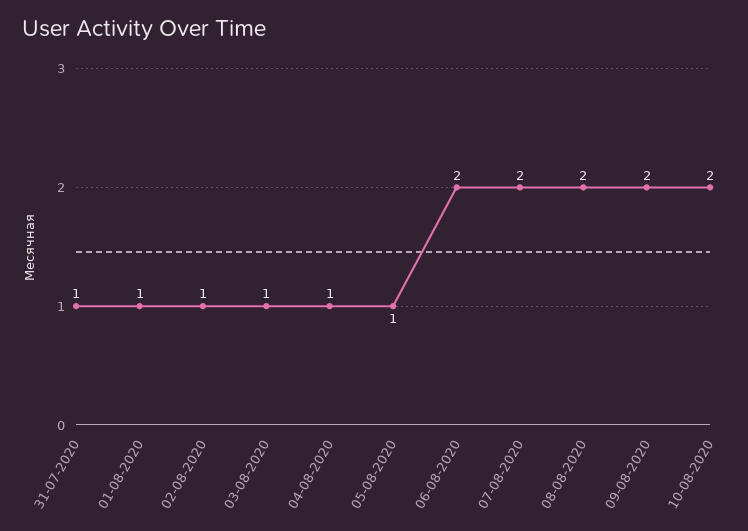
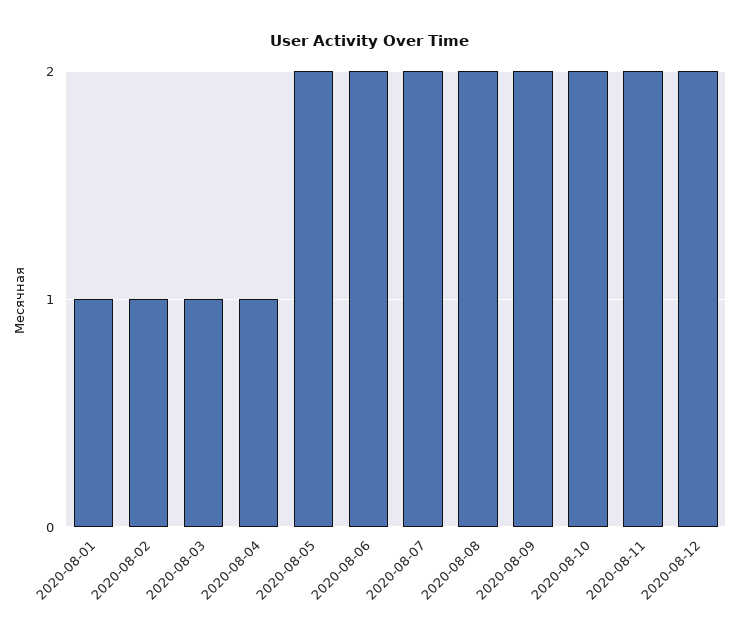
31-07-2020: 1 -> none
05-08-2020: 1 -> 2
2020-08-11: none -> 2
2020-08-12: none -> 2

